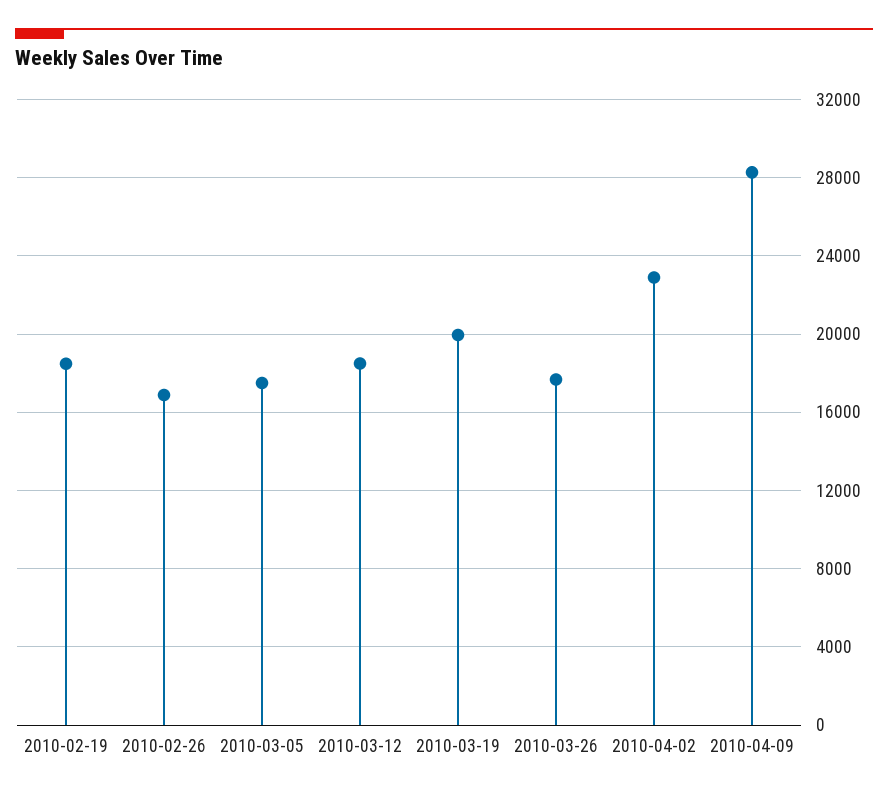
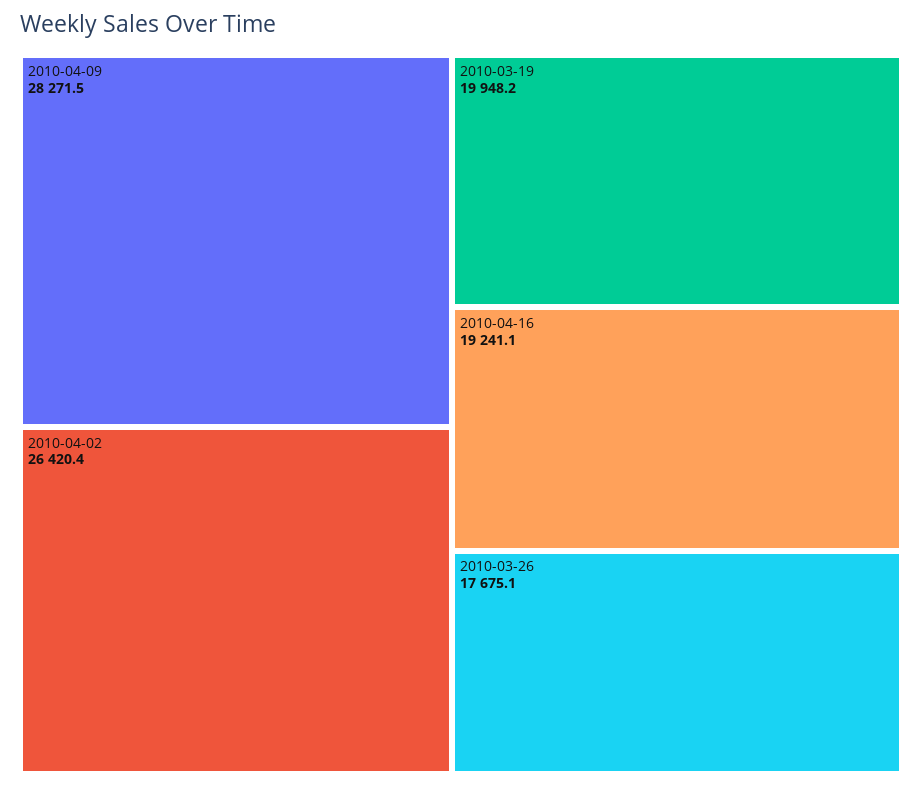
2010-02-19: 18500 -> none
2010-02-26: 17000 -> none
2010-03-05: 17500 -> none
2010-03-12: 18500 -> none
2010-04-02: 23000 -> 26420.4
2010-04-16: none -> 19241.1

